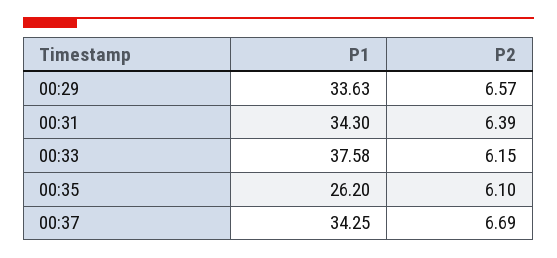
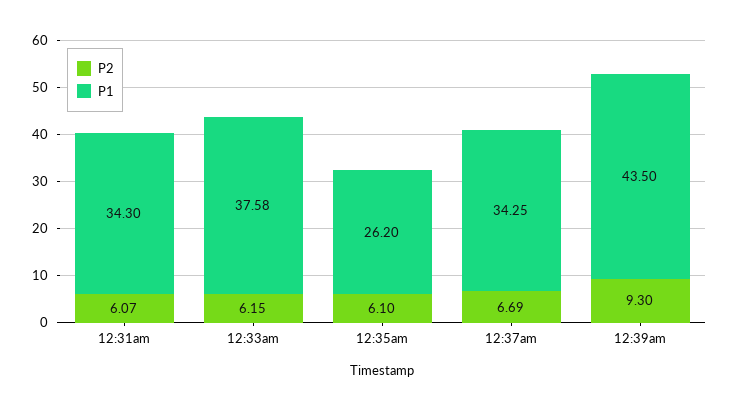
P1, 00:29: 33.63 -> none
P2, 00:29: 6.57 -> none
P2, 00:31: 6.39 -> 6.07
P2, 12:39am: none -> 9.3
P1, 12:39am: none -> 43.5

